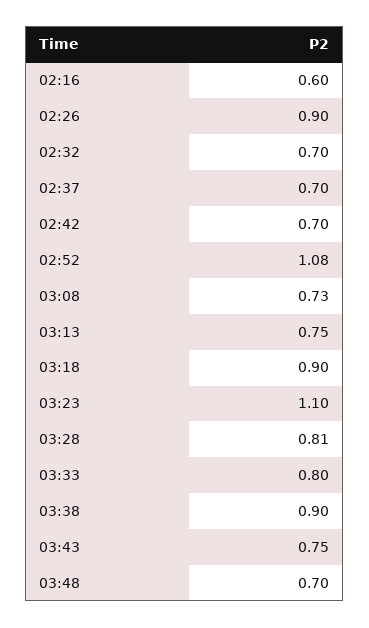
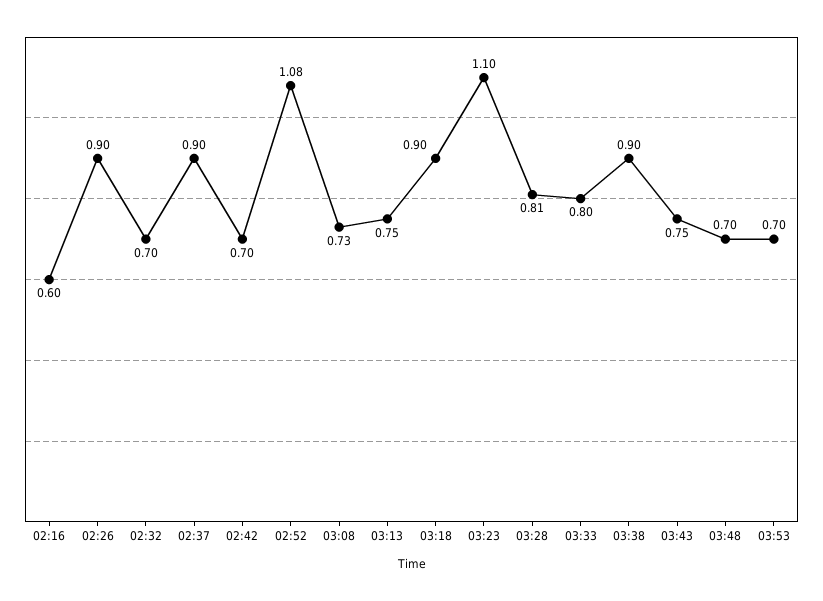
02:37: 0.7 -> 0.9
03:53: none -> 0.7

